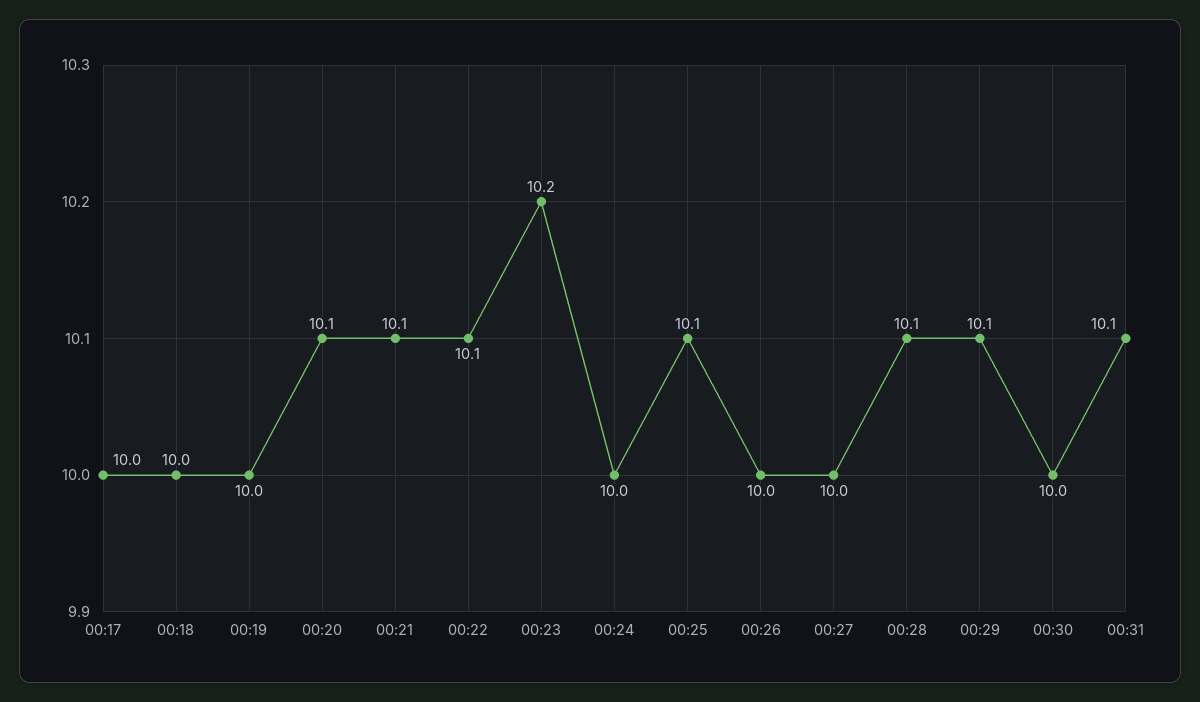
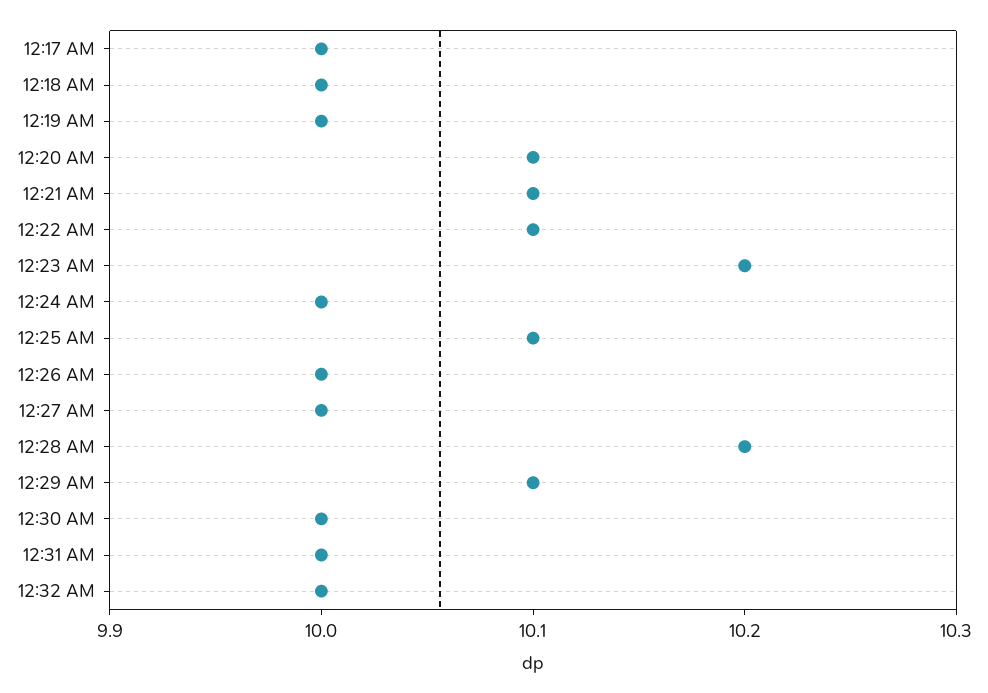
00:28: 10.1 -> 10.2
00:31: 10.1 -> 10
12:32 AM: none -> 10

